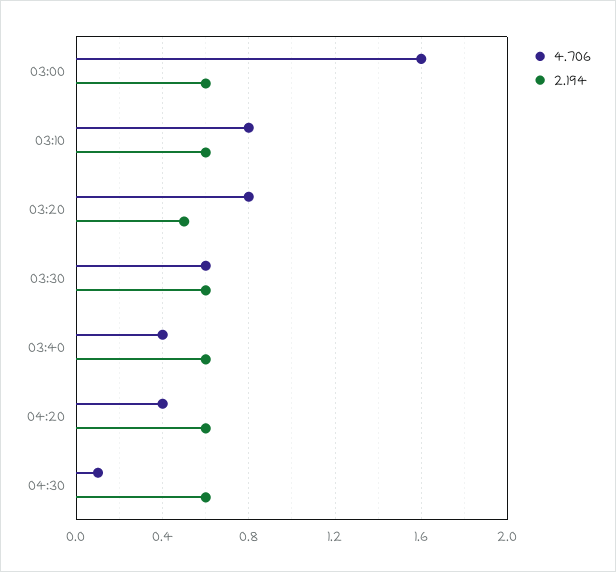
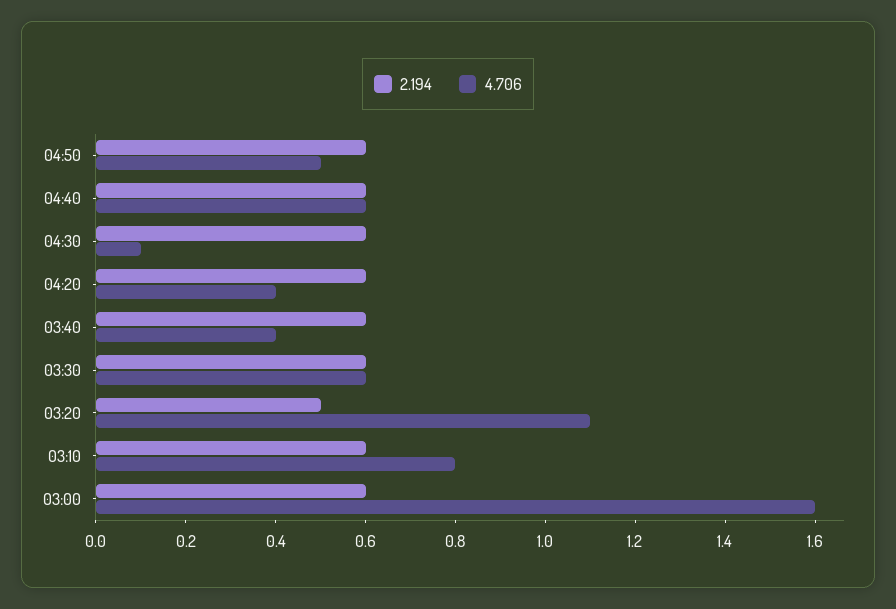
4.706, 03:20: 0.8 -> 1.1
2.194, 04:50: none -> 0.6
4.706, 04:50: none -> 0.5
2.194, 04:40: none -> 0.6
4.706, 04:40: none -> 0.6

